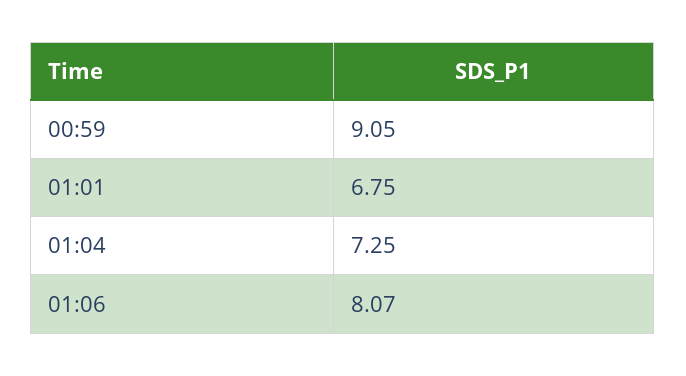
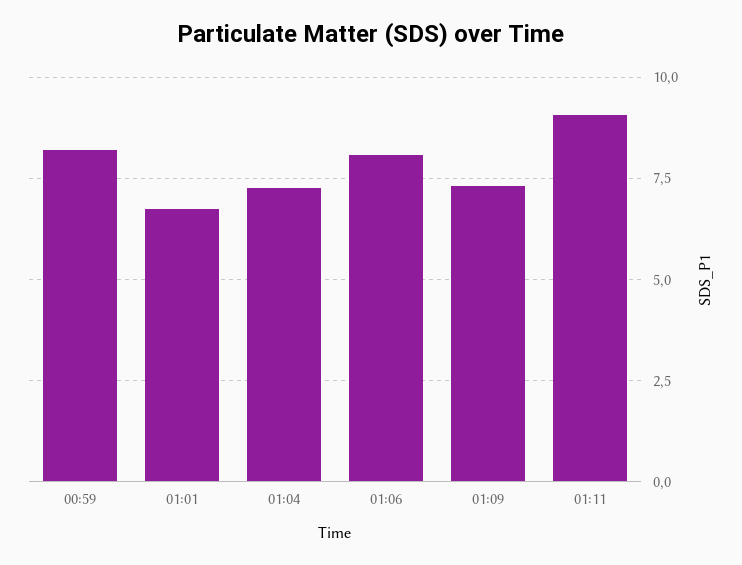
00:59: 9.05 -> 8.25
01:09: none -> 7.25
01:11: none -> 9

